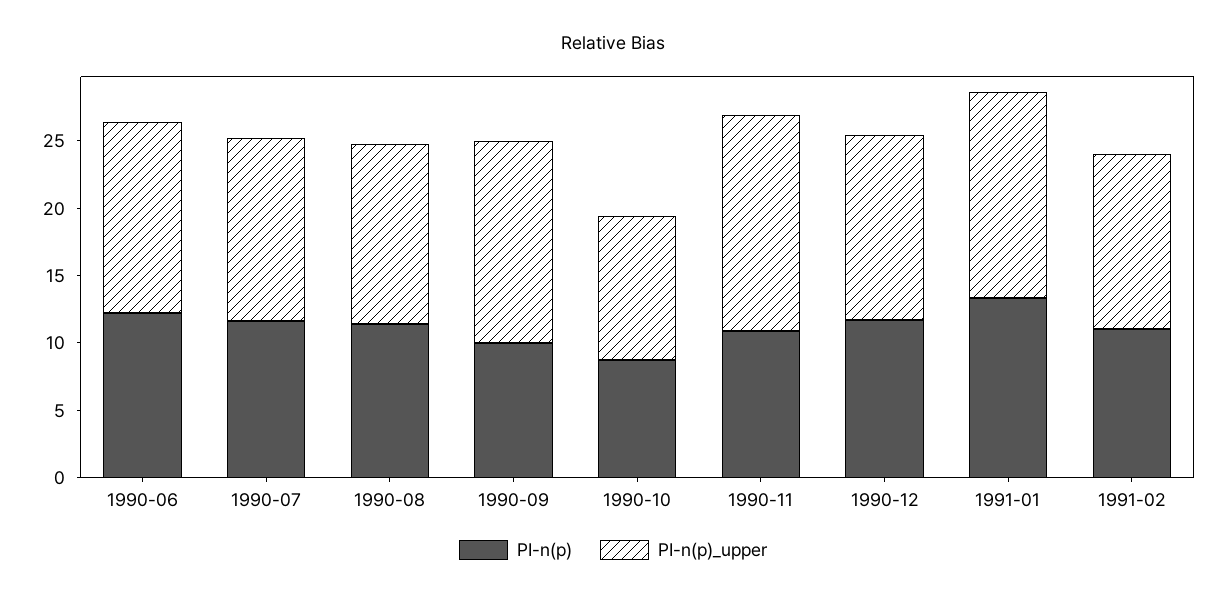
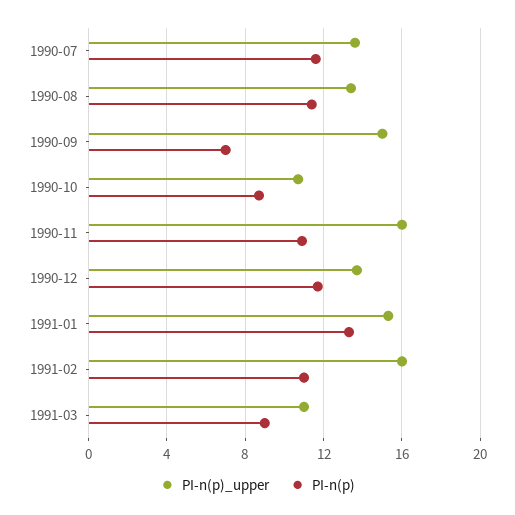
PI-n(p), 1990-06: 12 -> none
PI-n(p)_upper, 1990-06: 14 -> none
PI-n(p), 1990-09: 10 -> 7
PI-n(p)_upper, 1991-02: 13 -> 16
PI-n(p)_upper, 1991-03: none -> 11
PI-n(p), 1991-03: none -> 9

